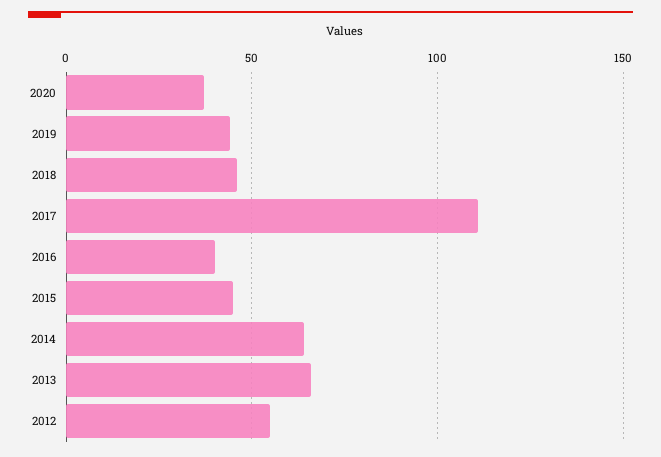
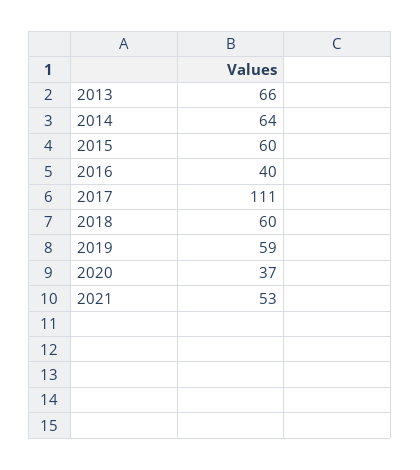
2019: 45 -> 59
2018: 45 -> 60
2015: 45 -> 60
2012: 55 -> none
2021: none -> 53

